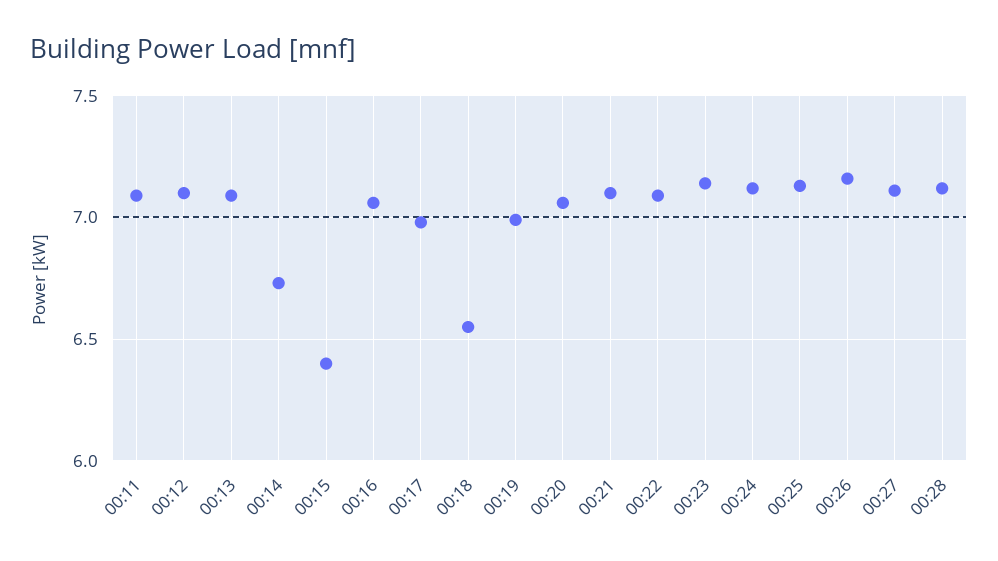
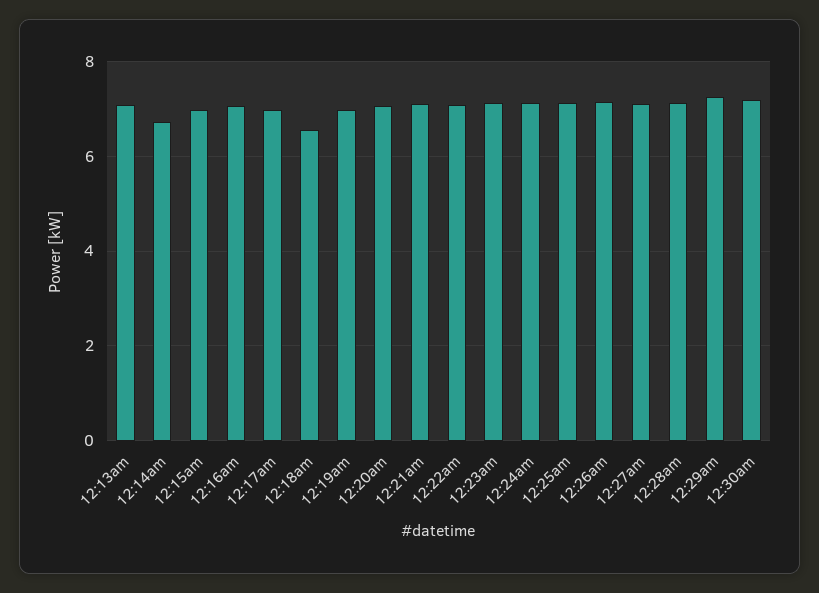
00:11: 7.1 -> none
00:12: 7.1 -> none
00:15: 6.4 -> 7
12:29am: none -> 7.2
12:30am: none -> 7.2

